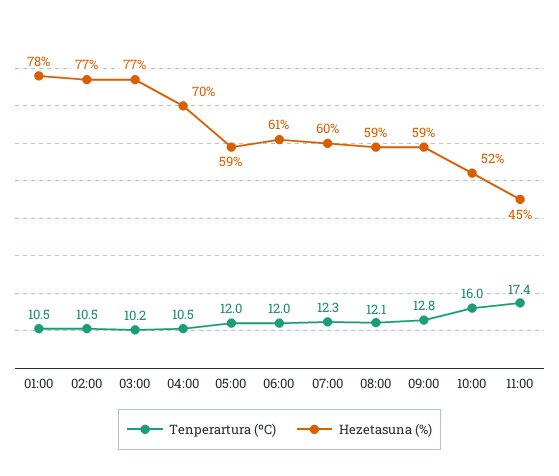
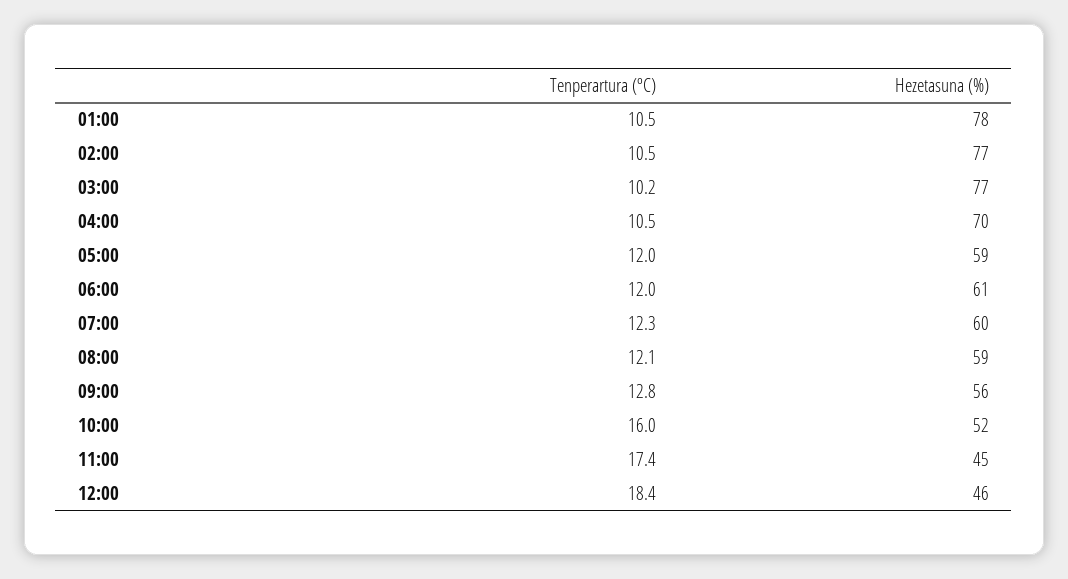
Hezetasuna (%), 09:00: 59 -> 56
Tenperartura (ºC), 12:00: none -> 18.4
Hezetasuna (%), 12:00: none -> 46

